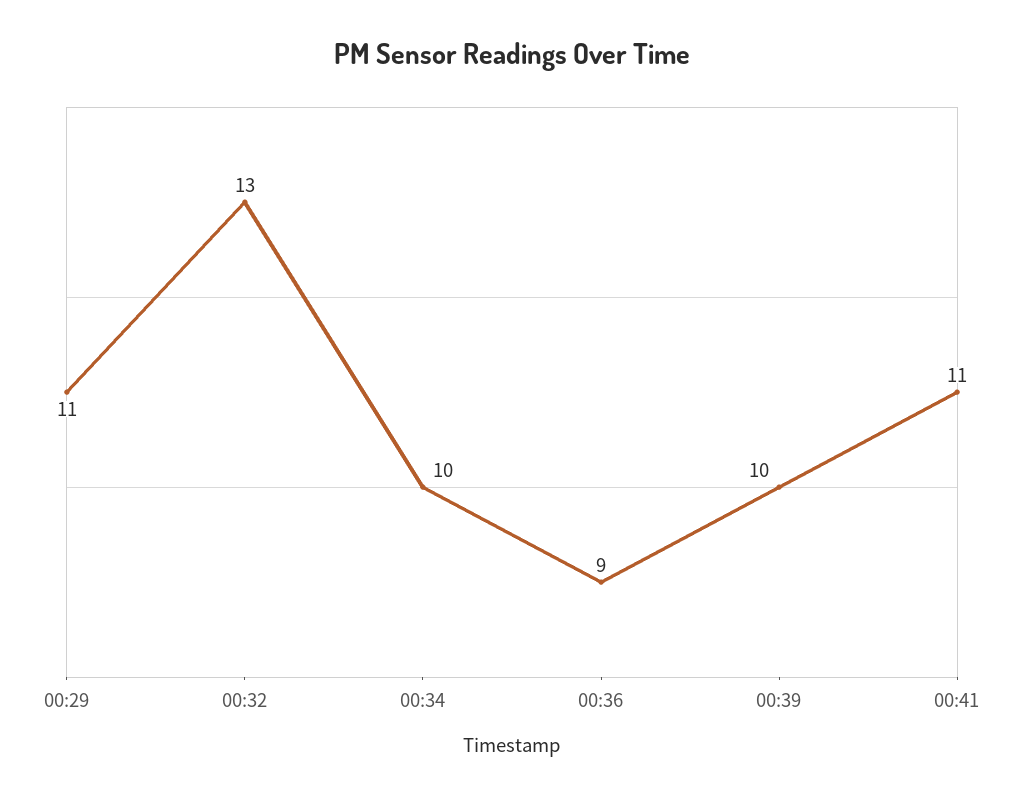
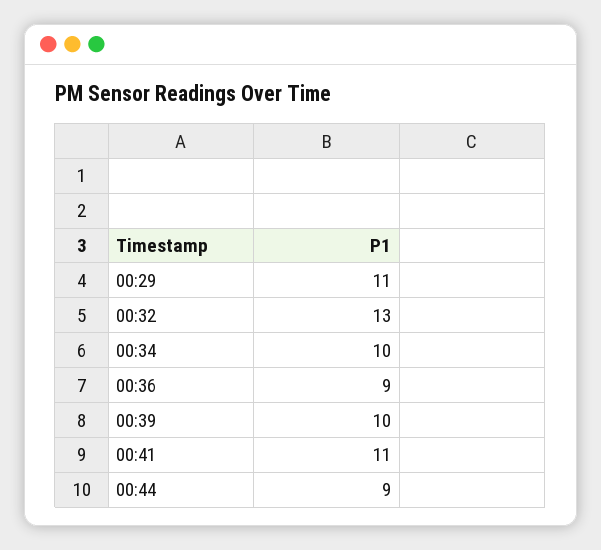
00:44: none -> 9

